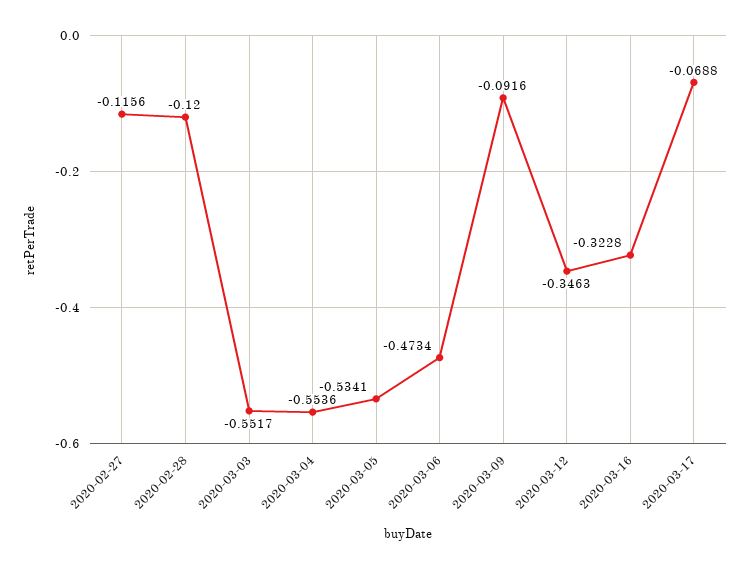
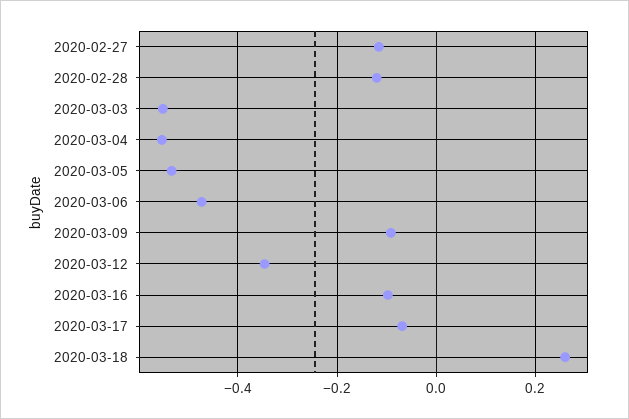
2020-03-16: -0.3228 -> -0.1
2020-03-18: none -> 0.26

